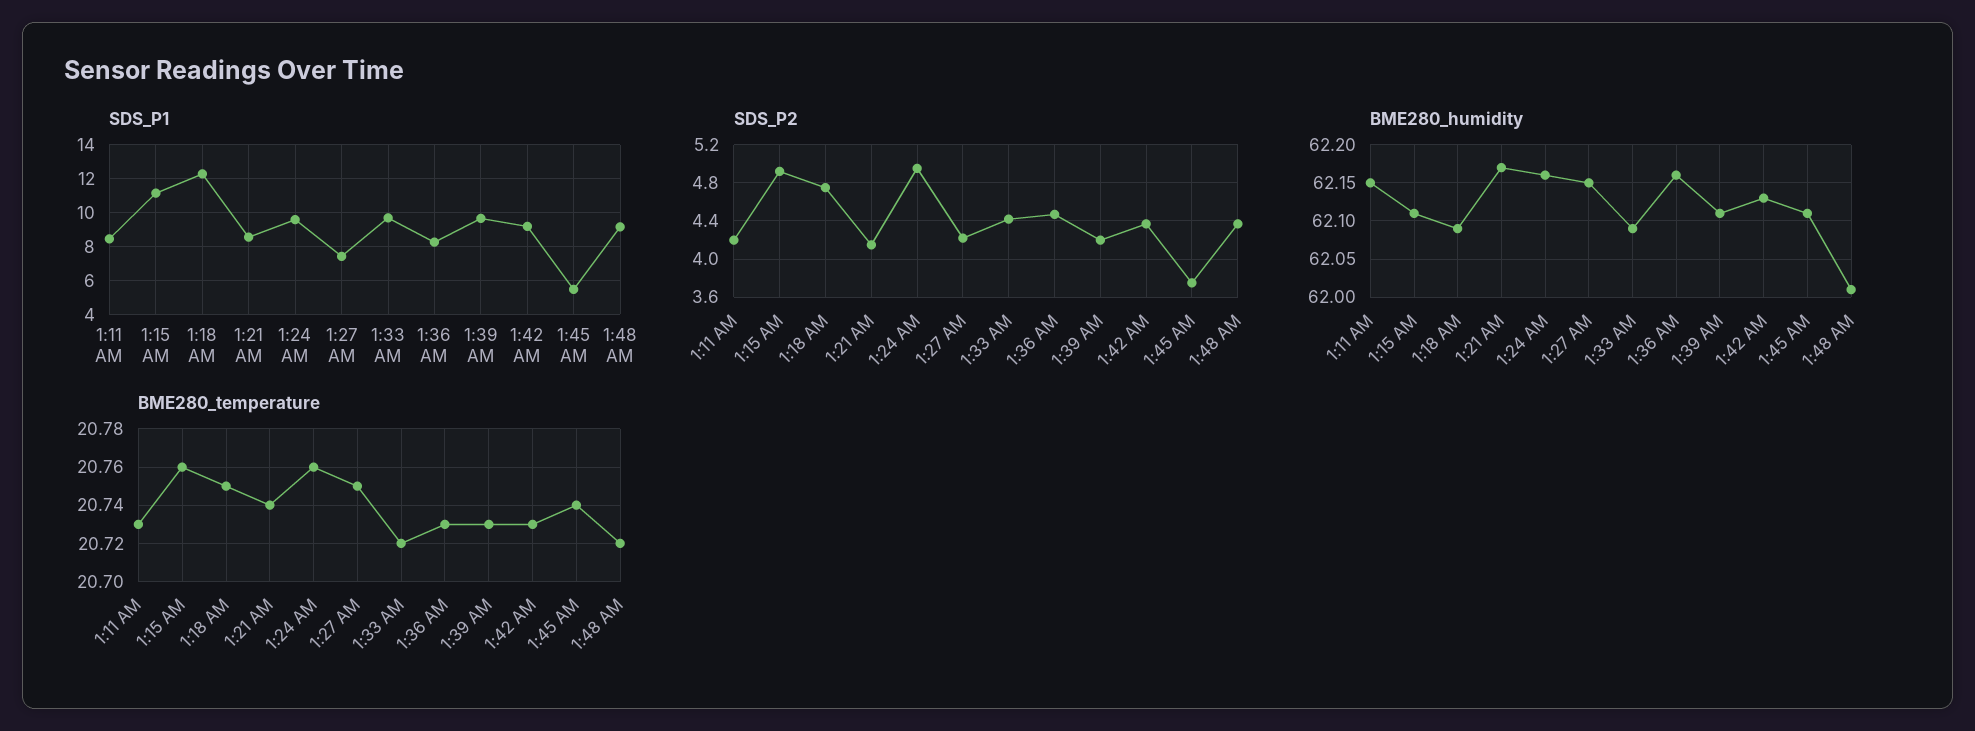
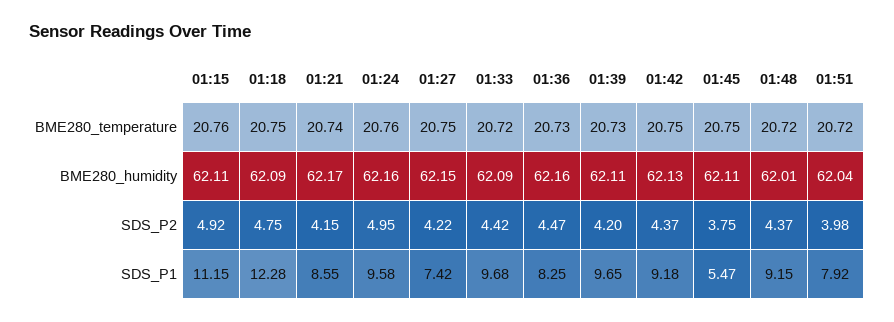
SDS_P1, 1:11 AM: 8.5 -> none
SDS_P2, 1:11 AM: 4.2 -> none
BME280_humidity, 1:11 AM: 62.15 -> none
BME280_temperature, 1:11 AM: 20.73 -> none
BME280_temperature, 1:42 AM: 20.73 -> 20.75
BME280_temperature, 1:45 AM: 20.74 -> 20.75
BME280_temperature, 01:51: none -> 20.72
BME280_humidity, 01:51: none -> 62.04
SDS_P2, 01:51: none -> 3.98
SDS_P1, 01:51: none -> 7.92

